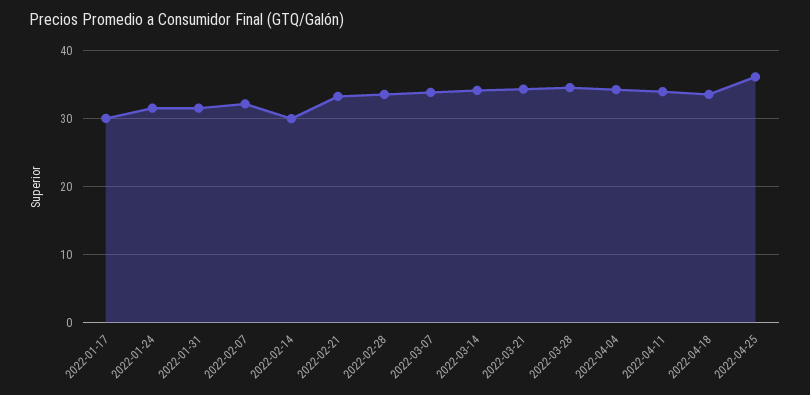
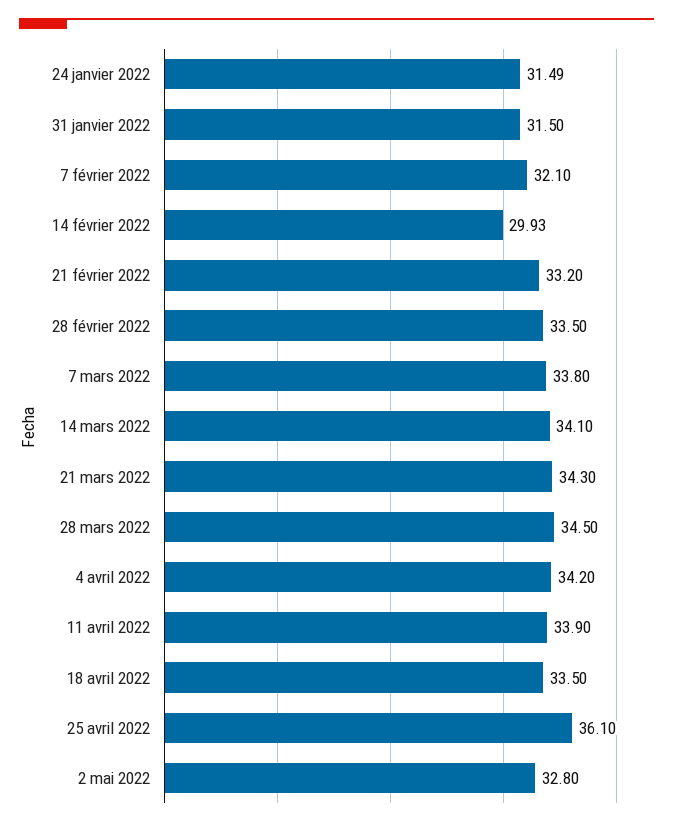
2022-01-17: 30 -> none
2 mai 2022: none -> 32.8

